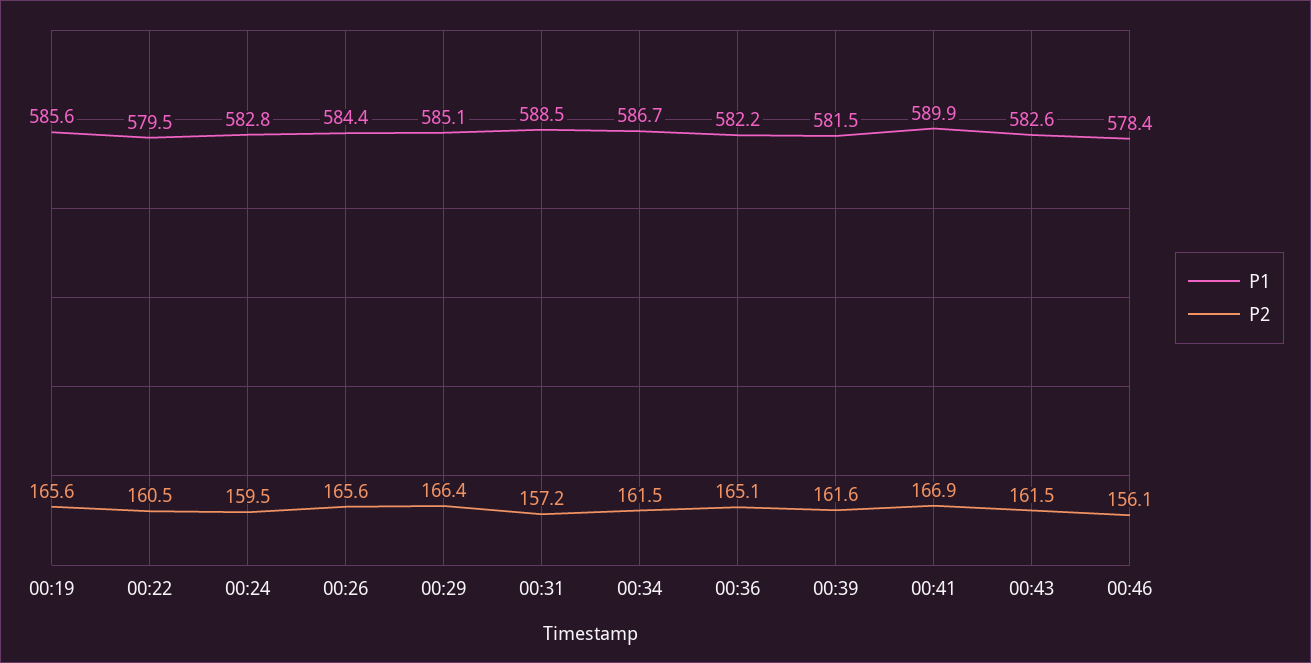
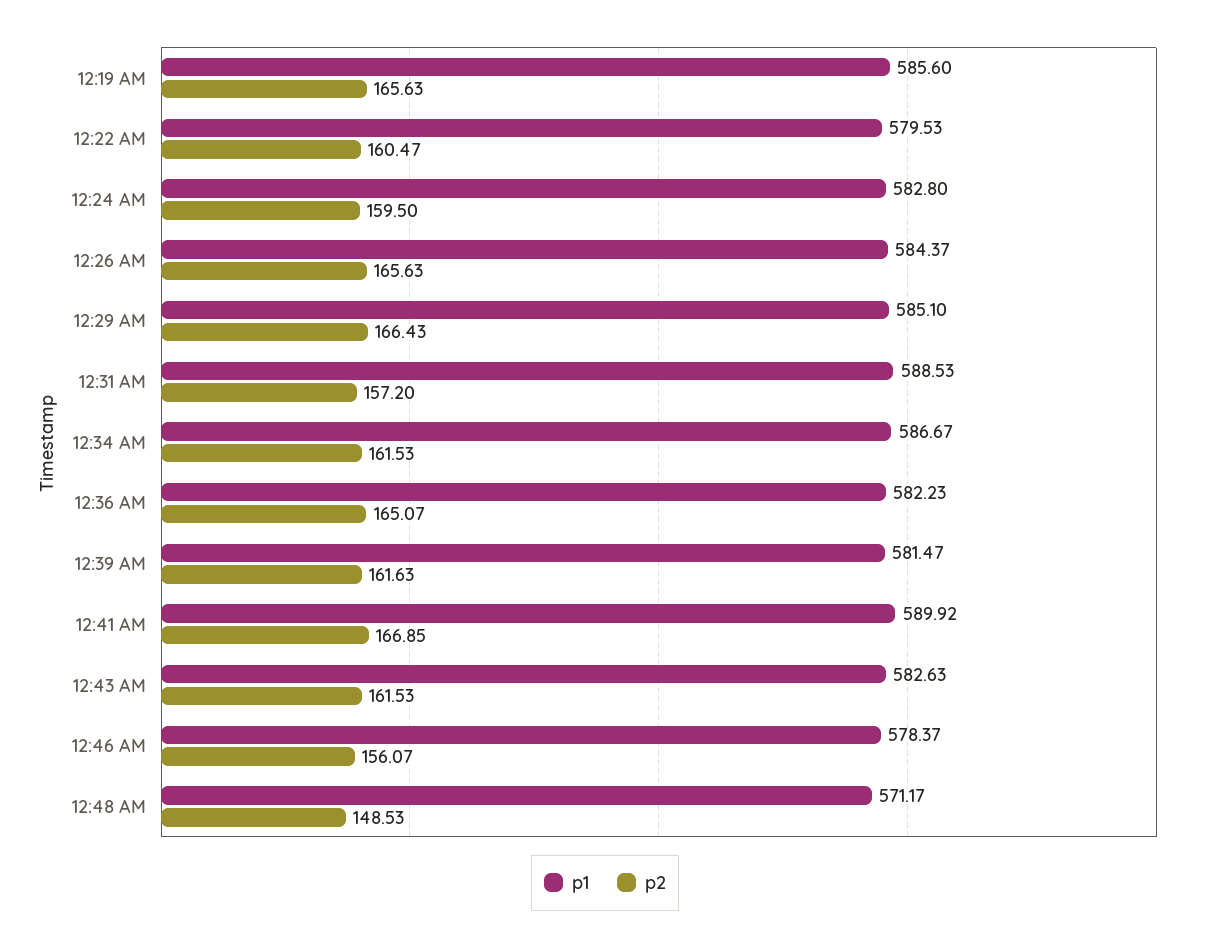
P1, 12:48 AM: none -> 571.17
P2, 12:48 AM: none -> 148.53

